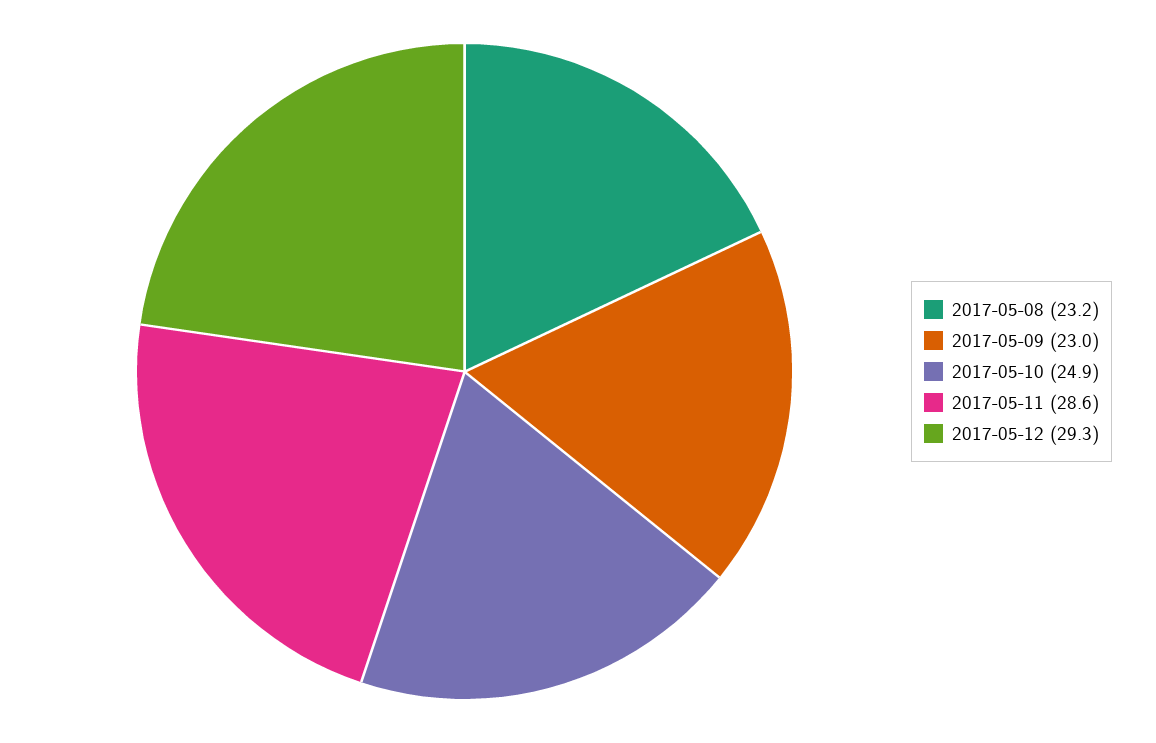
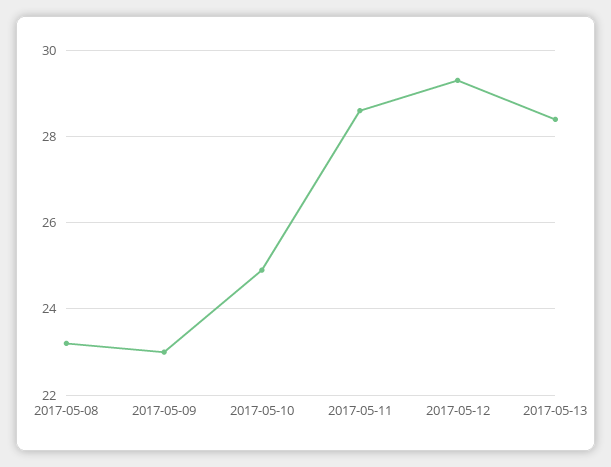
2017-05-13: none -> 28.5

